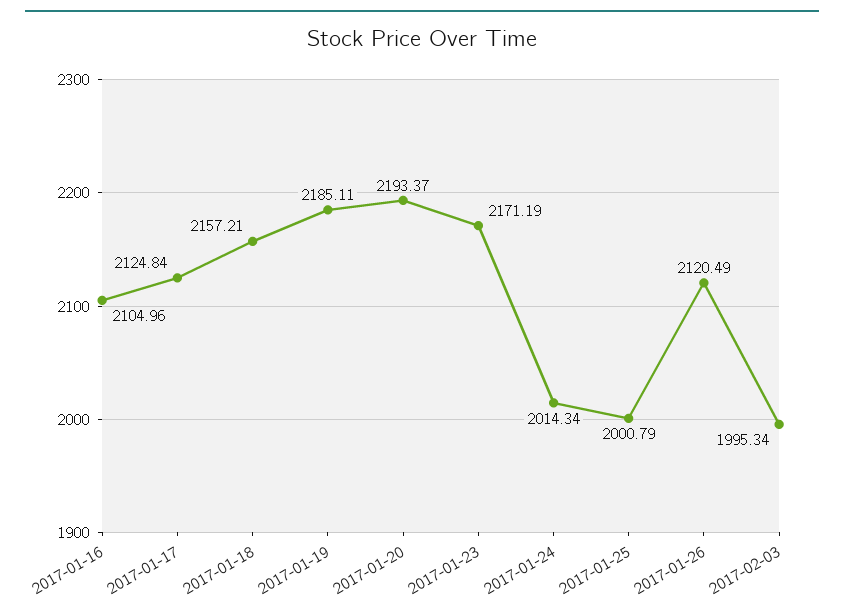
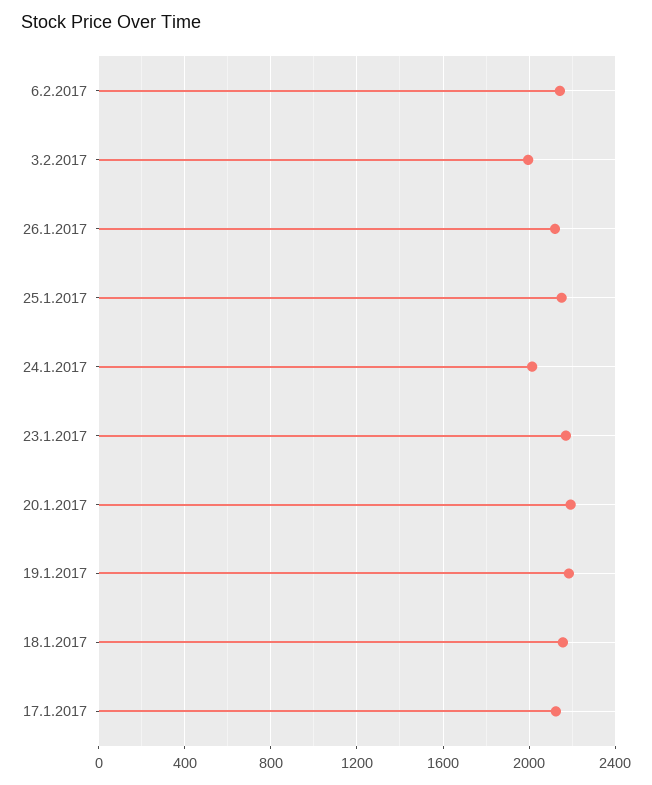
2017-01-16: 2104.96 -> none
2017-01-25: 2000.79 -> 2150
6.2.2017: none -> 2150

